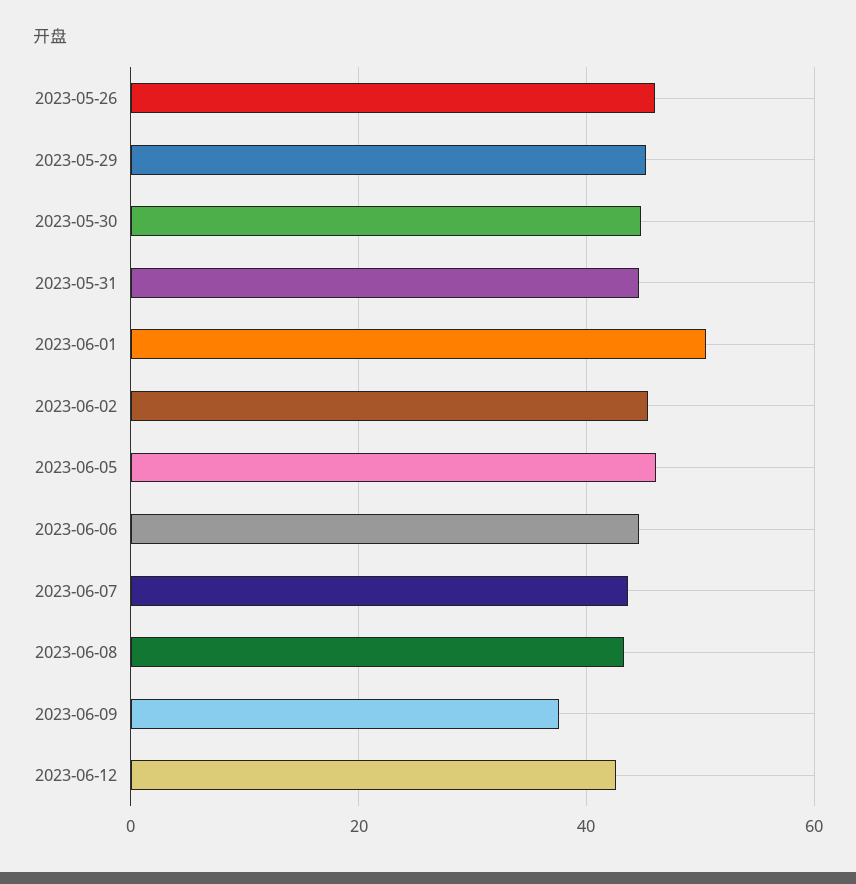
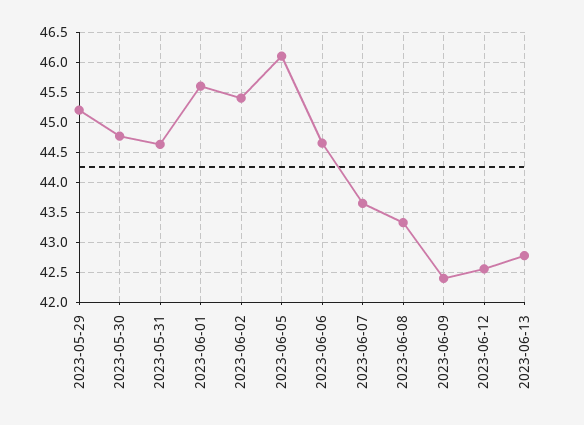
2023-05-26: 46 -> none
2023-06-01: 50 -> 45.6
2023-06-09: 38 -> 42.4
2023-06-13: none -> 42.8

